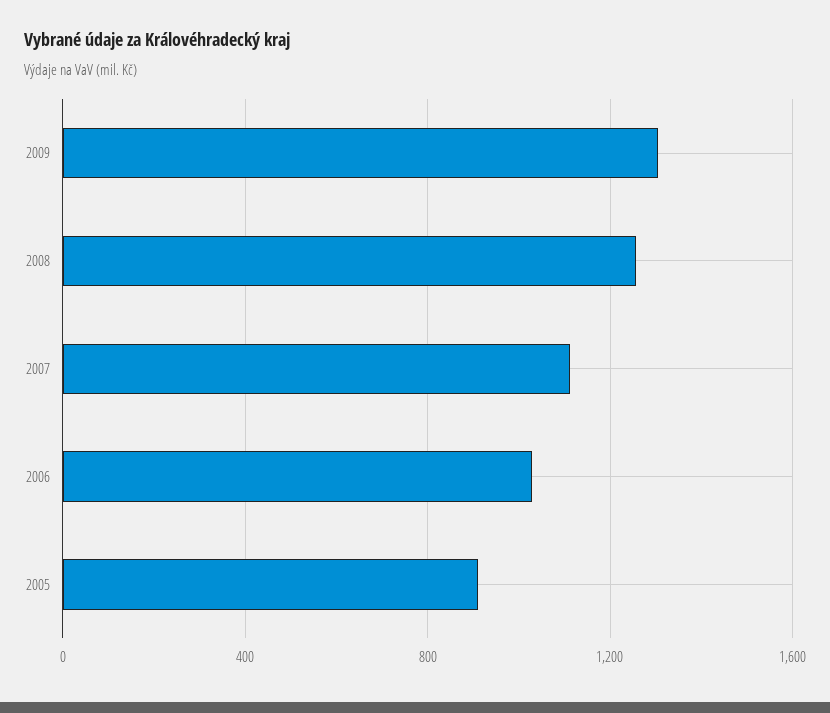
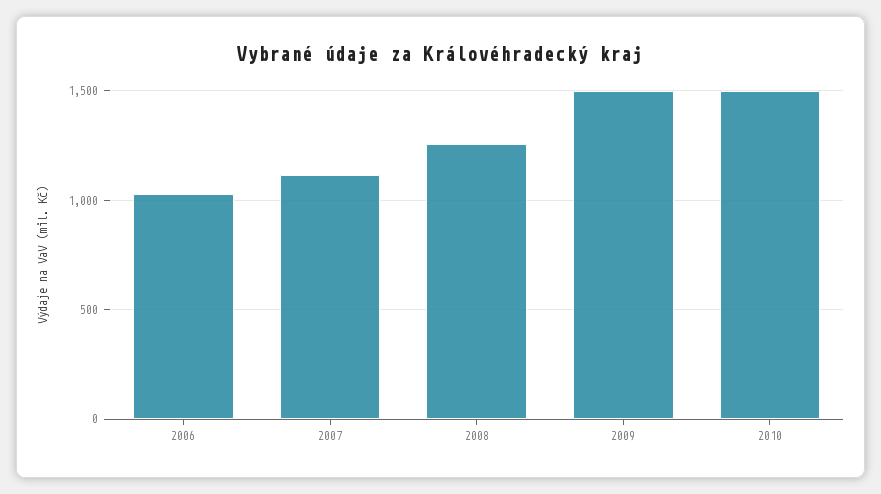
2009: 1300 -> 1500
2005: 900 -> none
2010: none -> 1500

